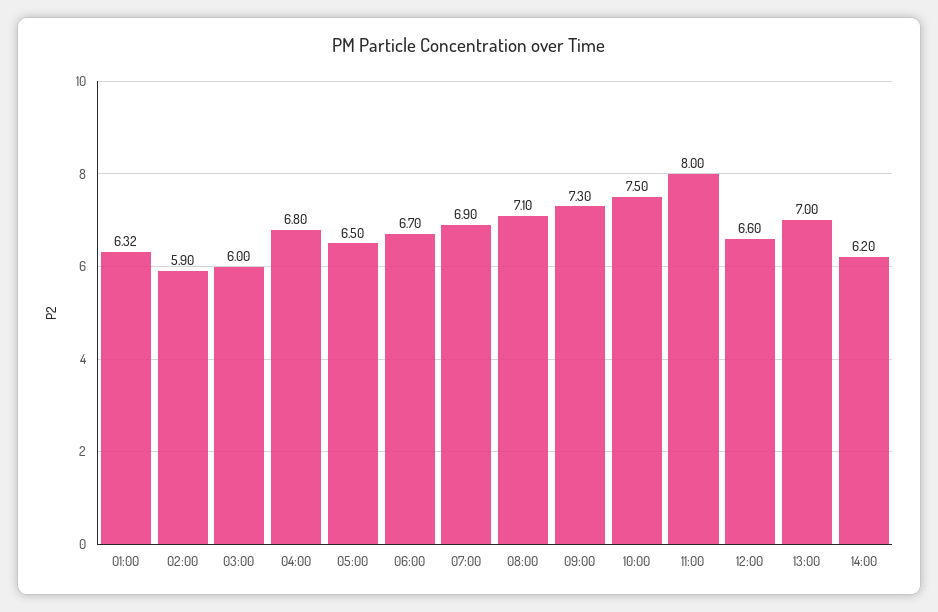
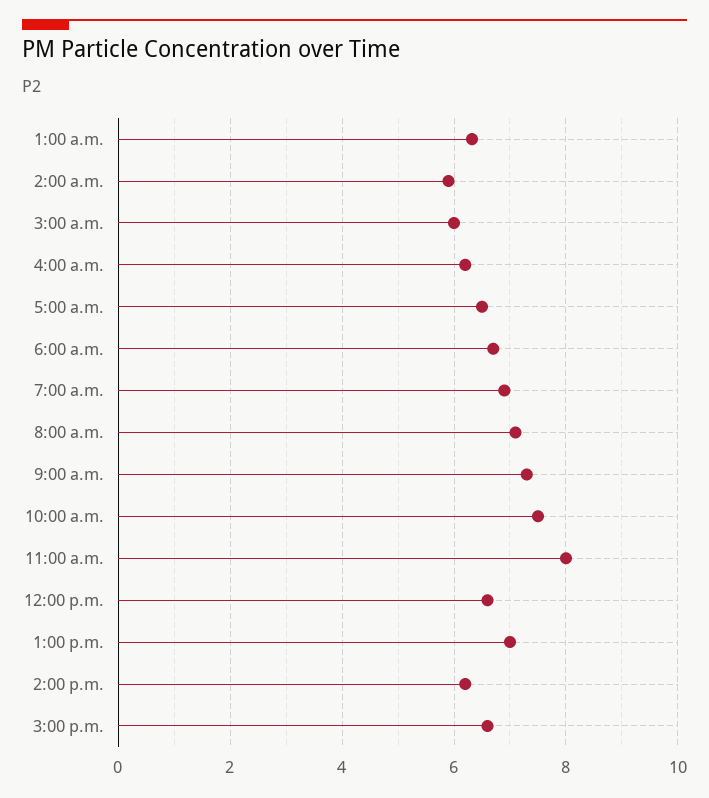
04:00: 6.8 -> 6.2
3:00 p.m.: none -> 6.6

